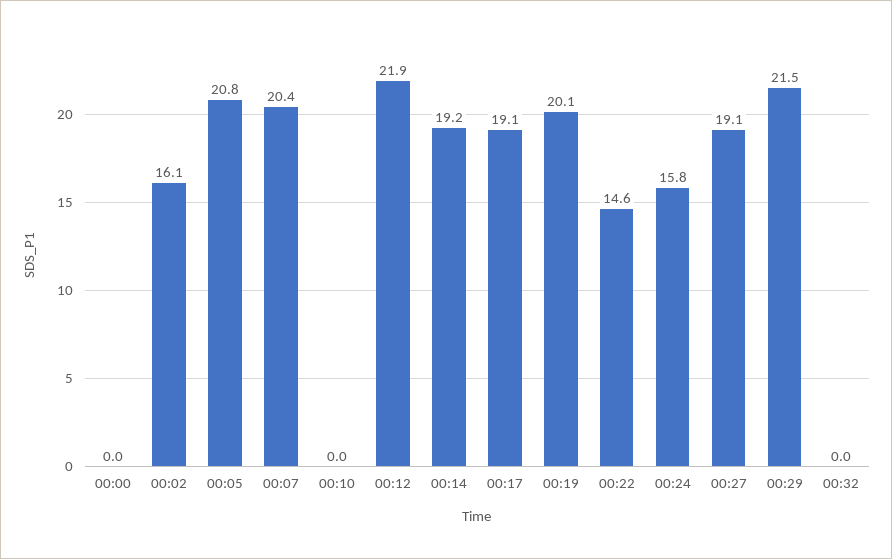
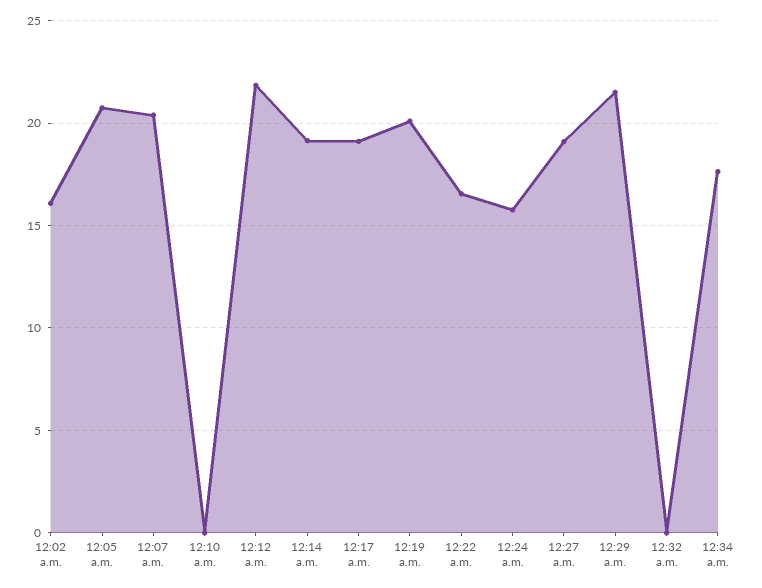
00:00: 0 -> none
00:22: 14.6 -> 16.5
12:34 a.m.: none -> 17.5

